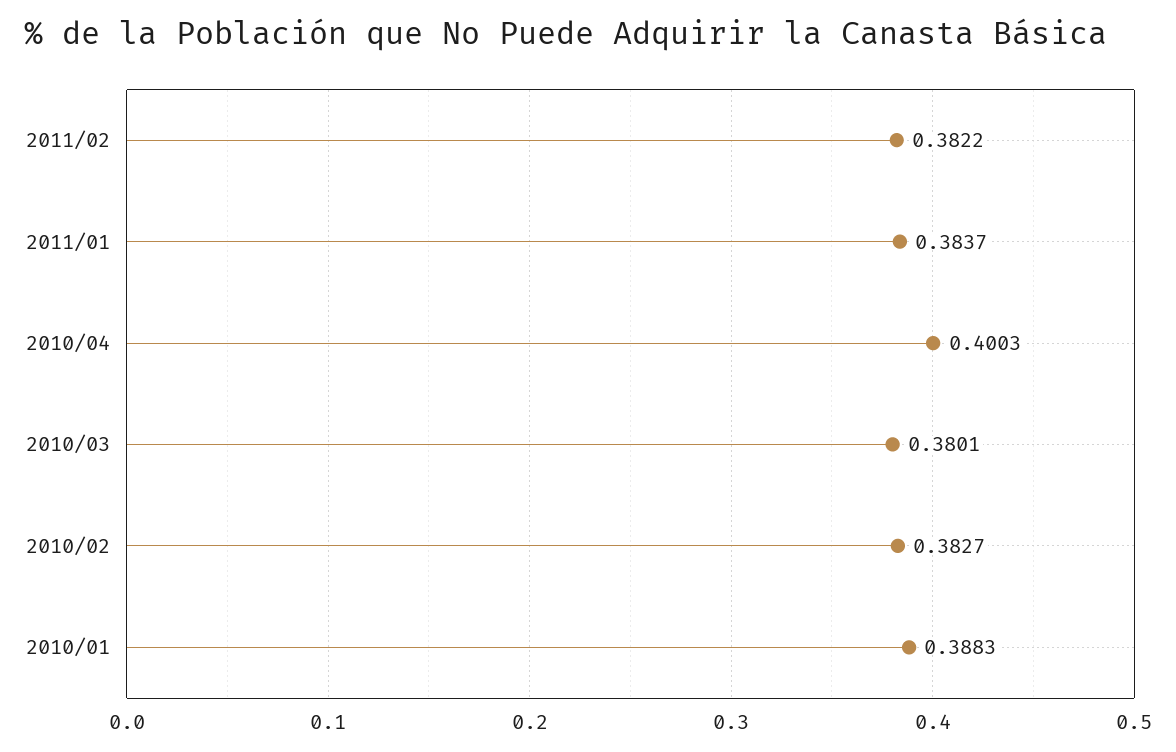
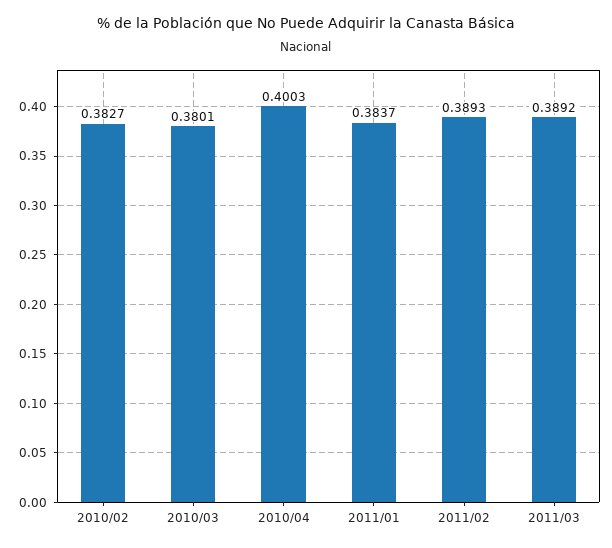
2011/02: 0.3822 -> 0.3893
2010/01: 0.3883 -> none
2011/03: none -> 0.3892

